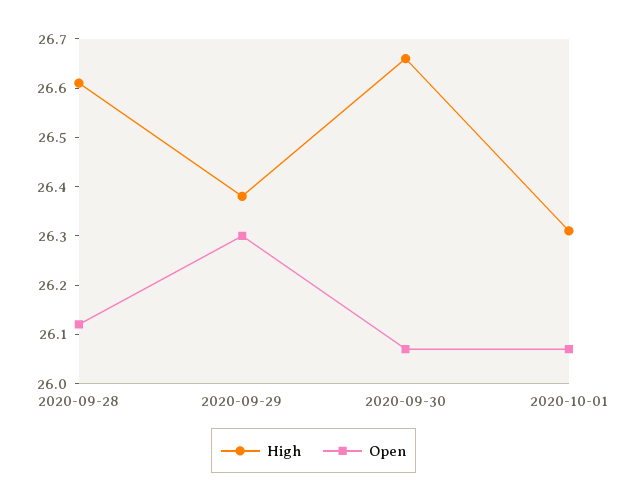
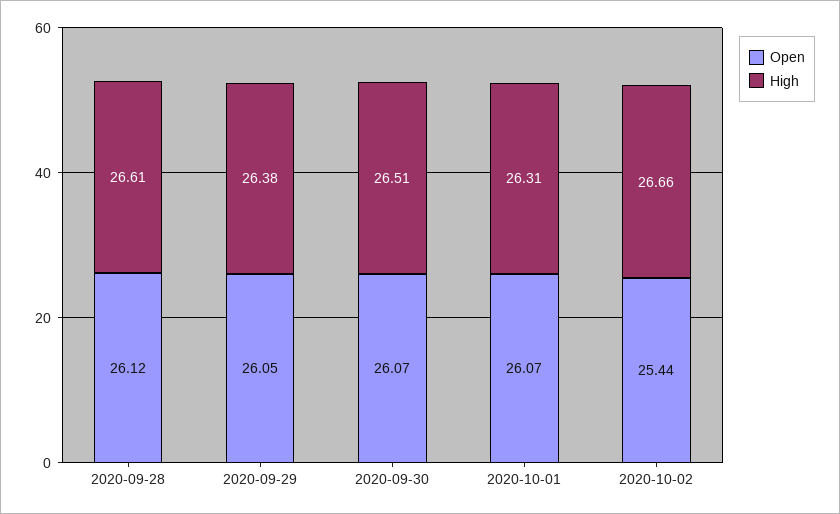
Open, 2020-09-29: 26.3 -> 26.05
High, 2020-09-30: 26.65 -> 26.51
Open, 2020-10-02: none -> 25.44
High, 2020-10-02: none -> 26.66

